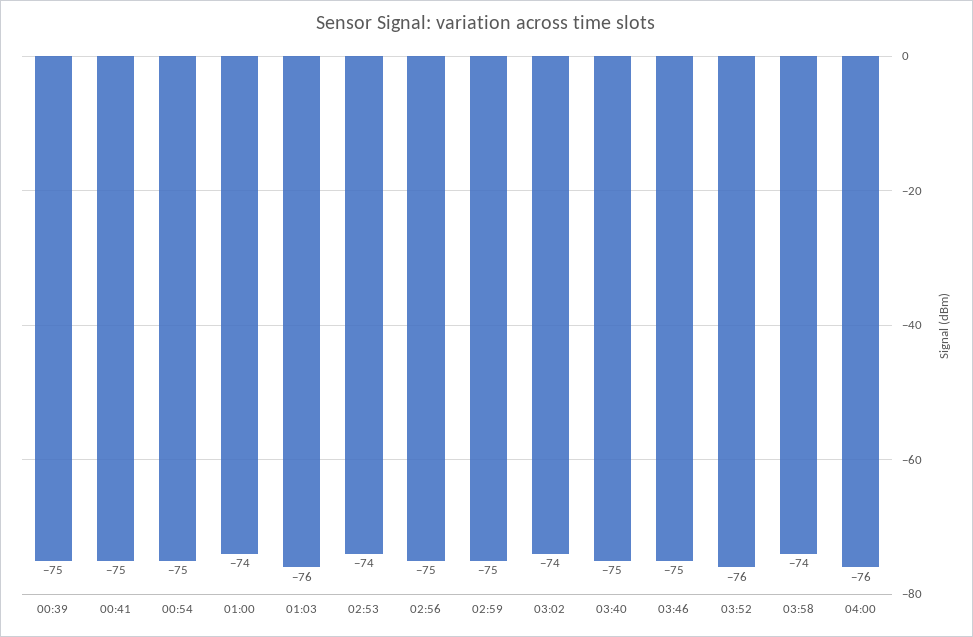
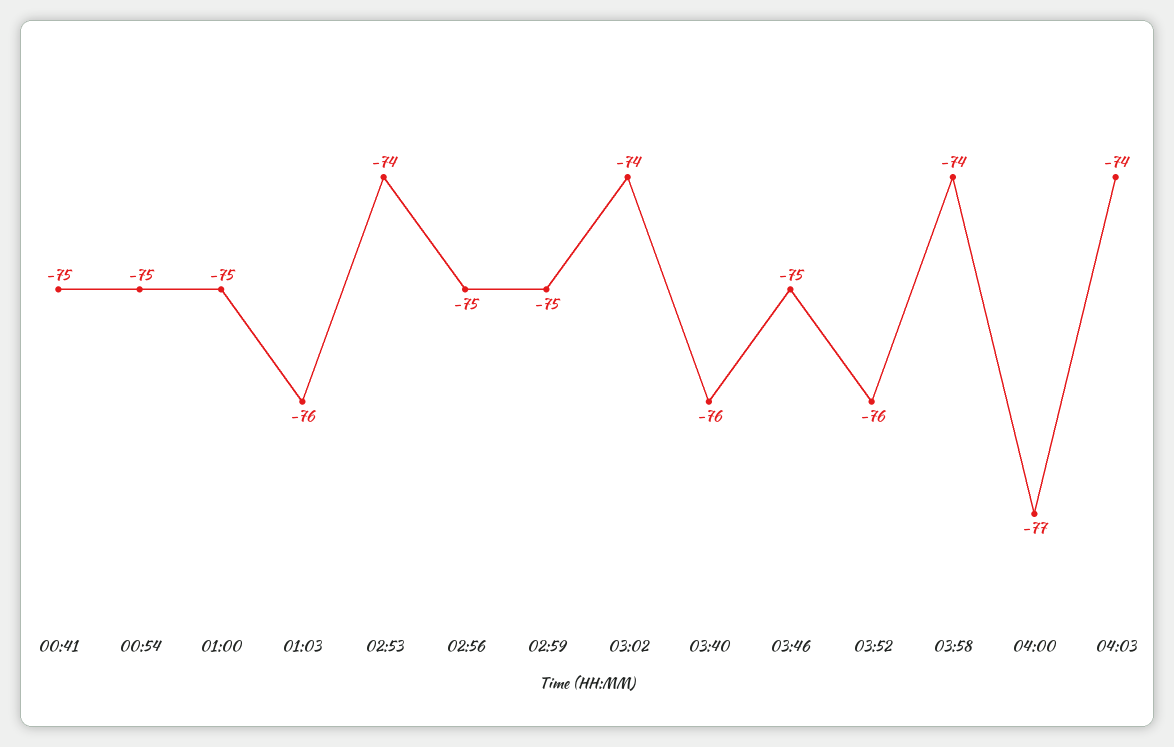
00:39: -75 -> none
01:00: -74 -> -75
03:40: -75 -> -76
04:00: -76 -> -77
04:03: none -> -74

